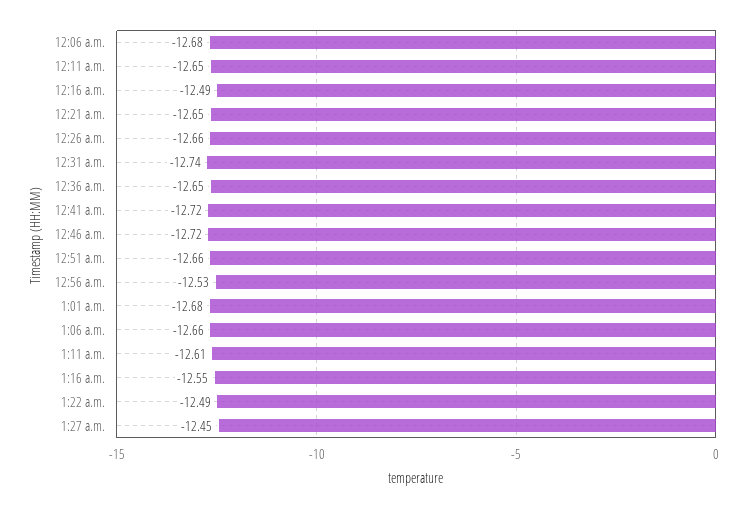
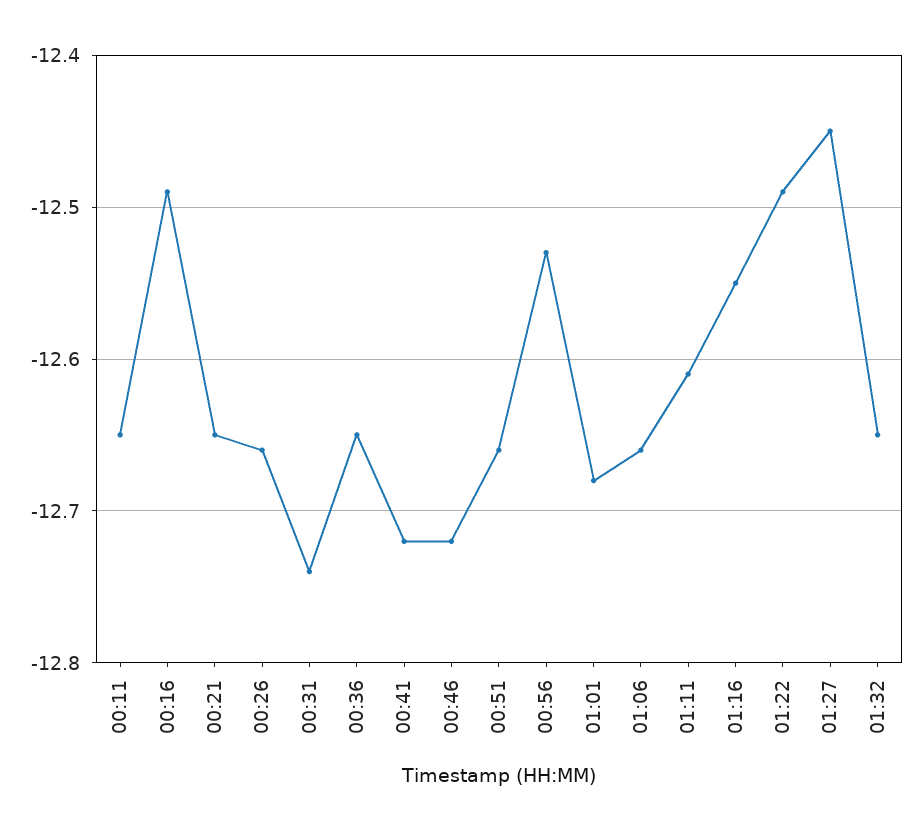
12:06 a.m.: -12.68 -> none
01:32: none -> -12.65

